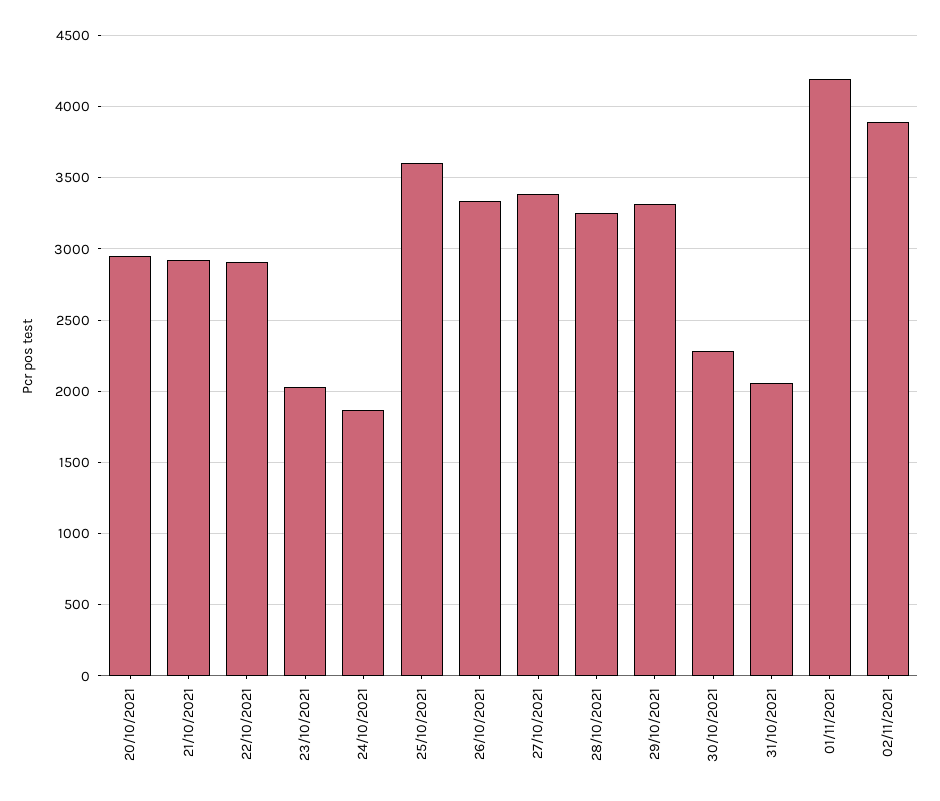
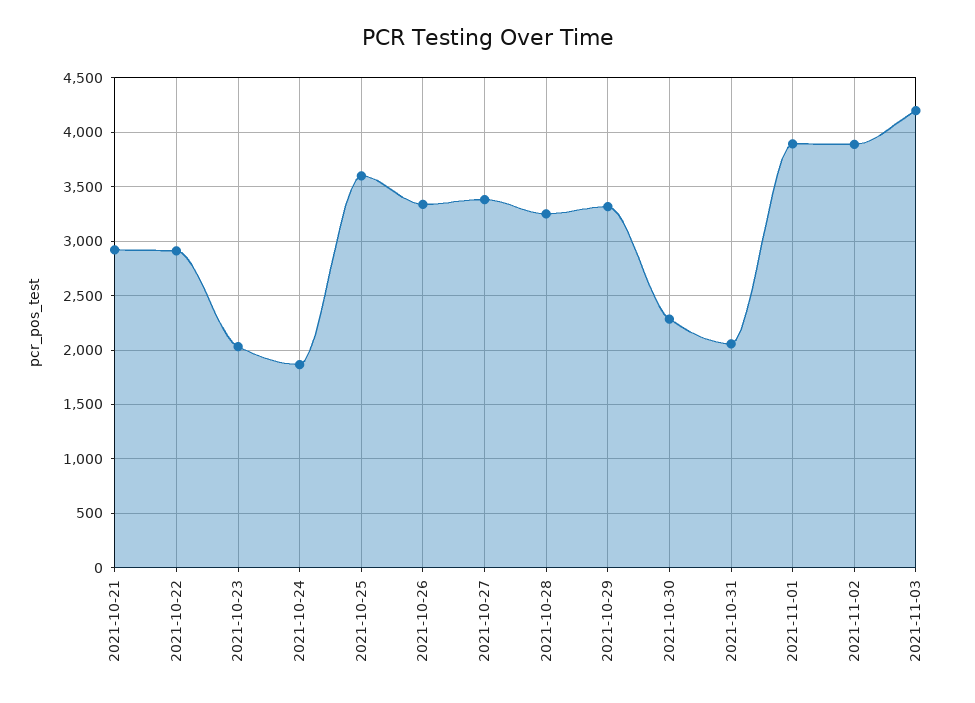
20/10/2021: 2950 -> none
01/11/2021: 4200 -> 3900
2021-11-03: none -> 4200

